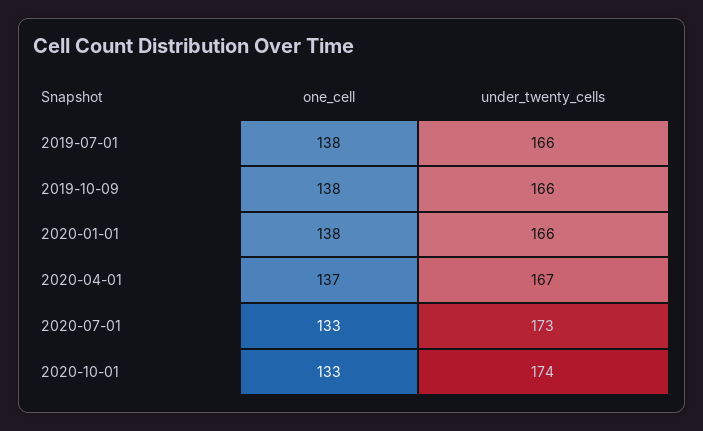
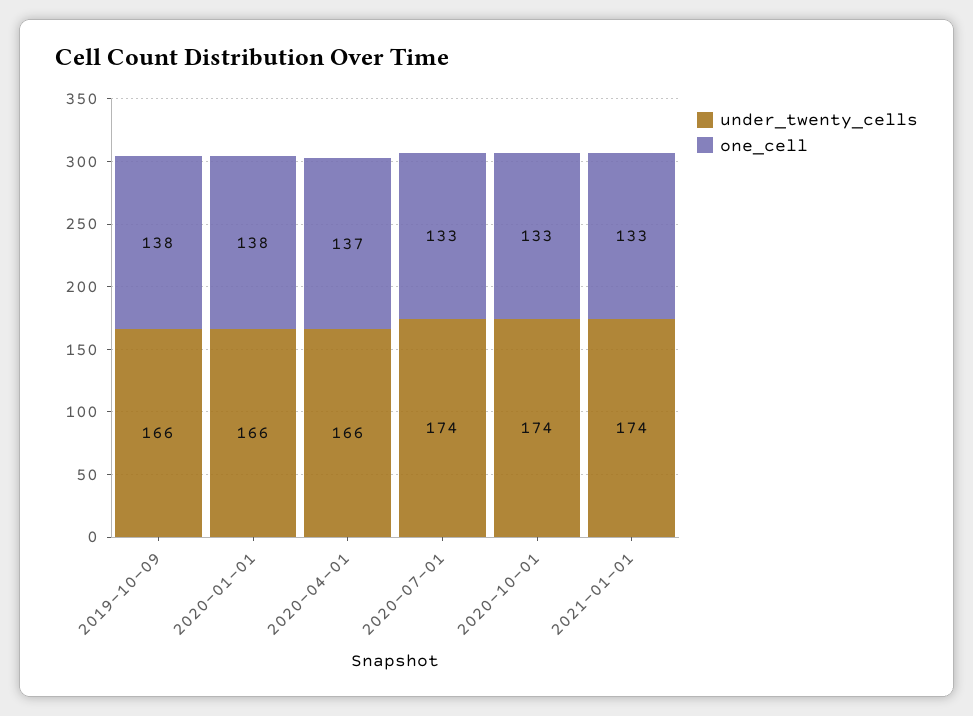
one_cell, 2019-07-01: 138 -> none
under_twenty_cells, 2019-07-01: 166 -> none
under_twenty_cells, 2020-04-01: 167 -> 166
under_twenty_cells, 2020-07-01: 173 -> 174
under_twenty_cells, 2021-01-01: none -> 174
one_cell, 2021-01-01: none -> 133

